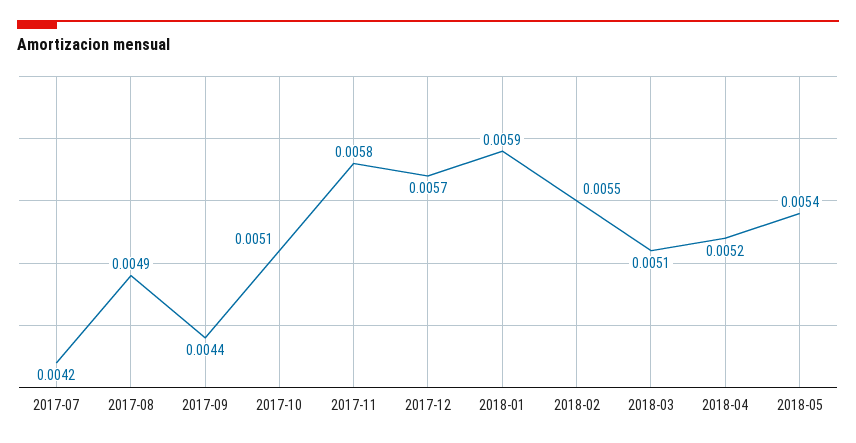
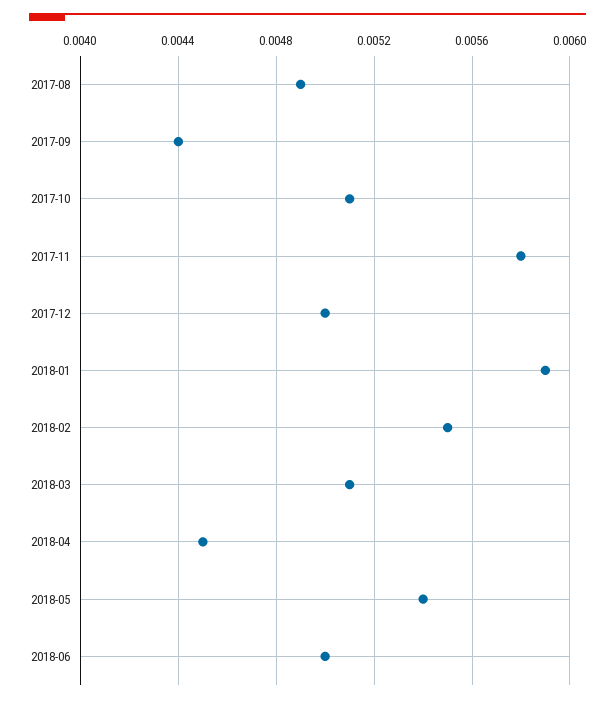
2017-07: 0.0042 -> none
2017-12: 0.0057 -> 0.005
2018-04: 0.0052 -> 0.0045
2018-06: none -> 0.005

